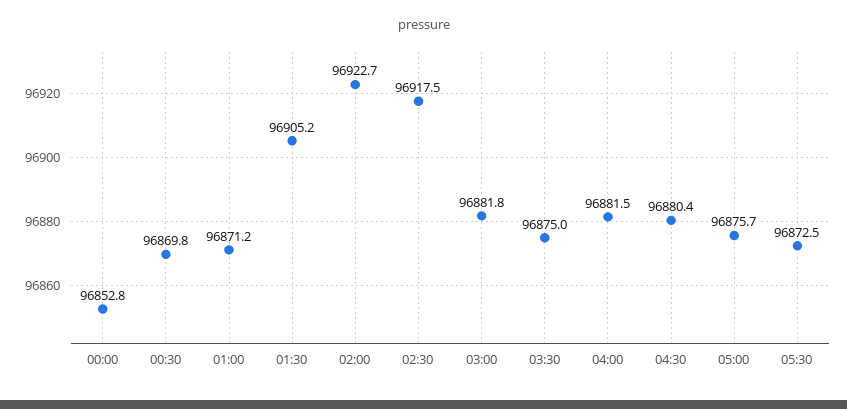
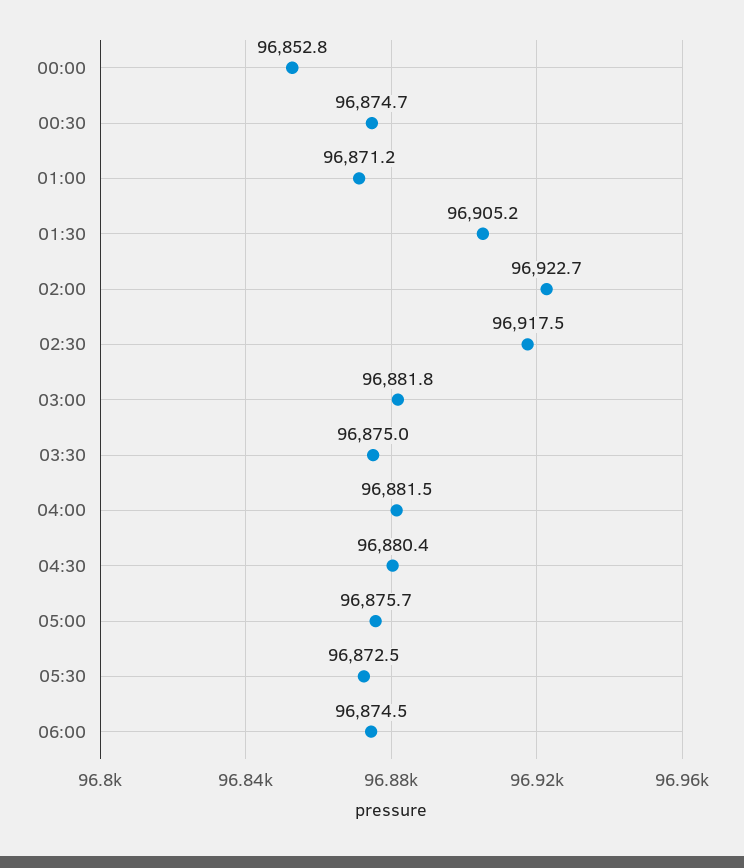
00:30: 96869.8 -> 96874.7
06:00: none -> 96874.5

